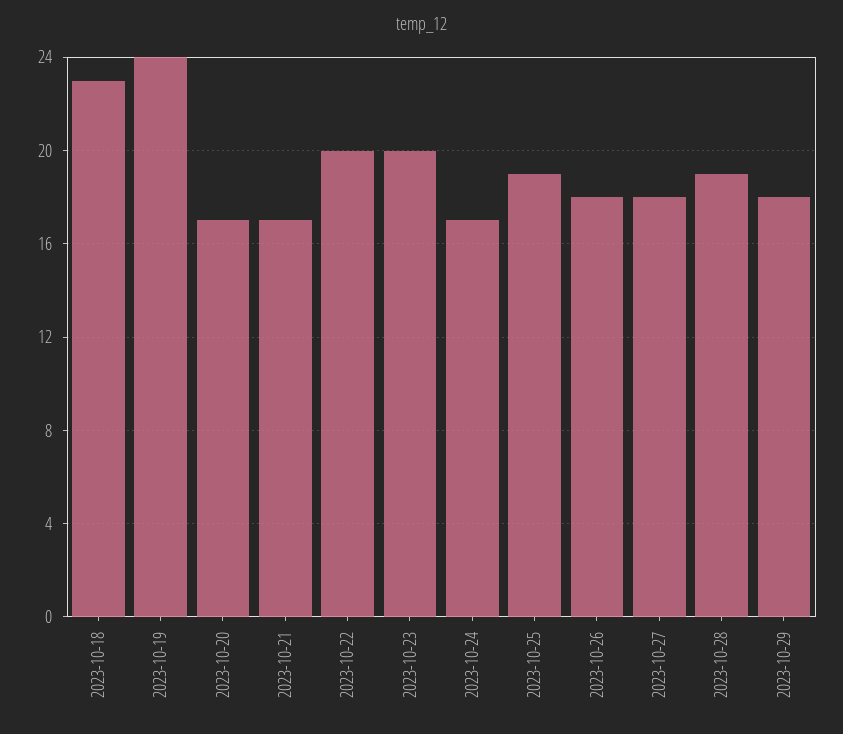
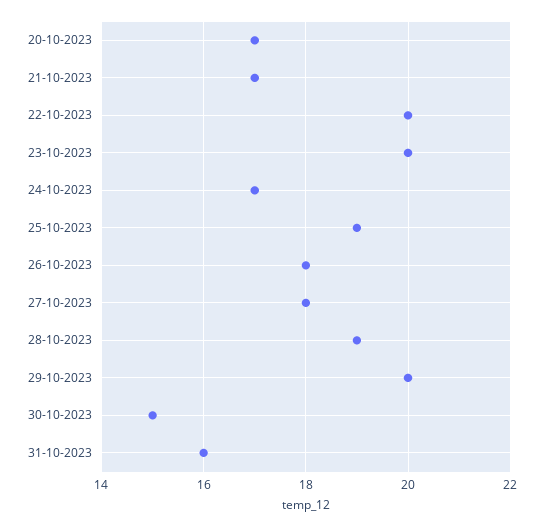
2023-10-18: 23 -> none
2023-10-19: 24 -> none
2023-10-29: 18 -> 20
30-10-2023: none -> 15
31-10-2023: none -> 16

